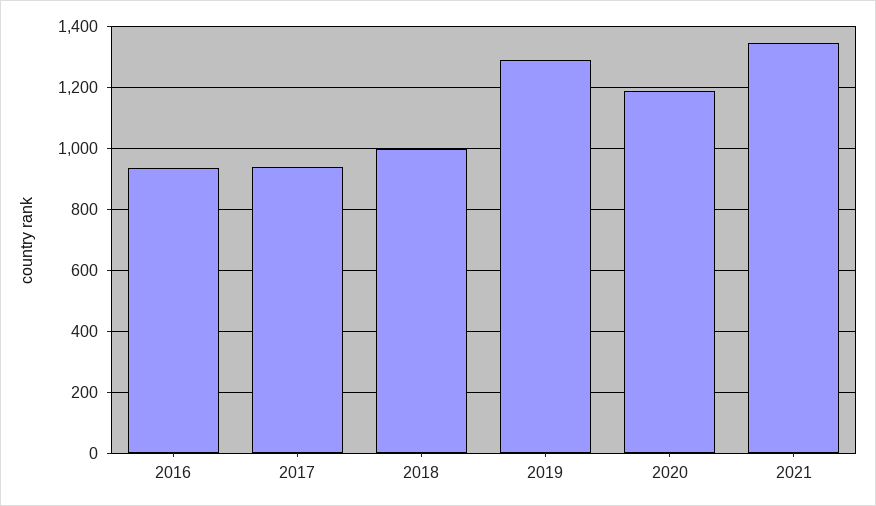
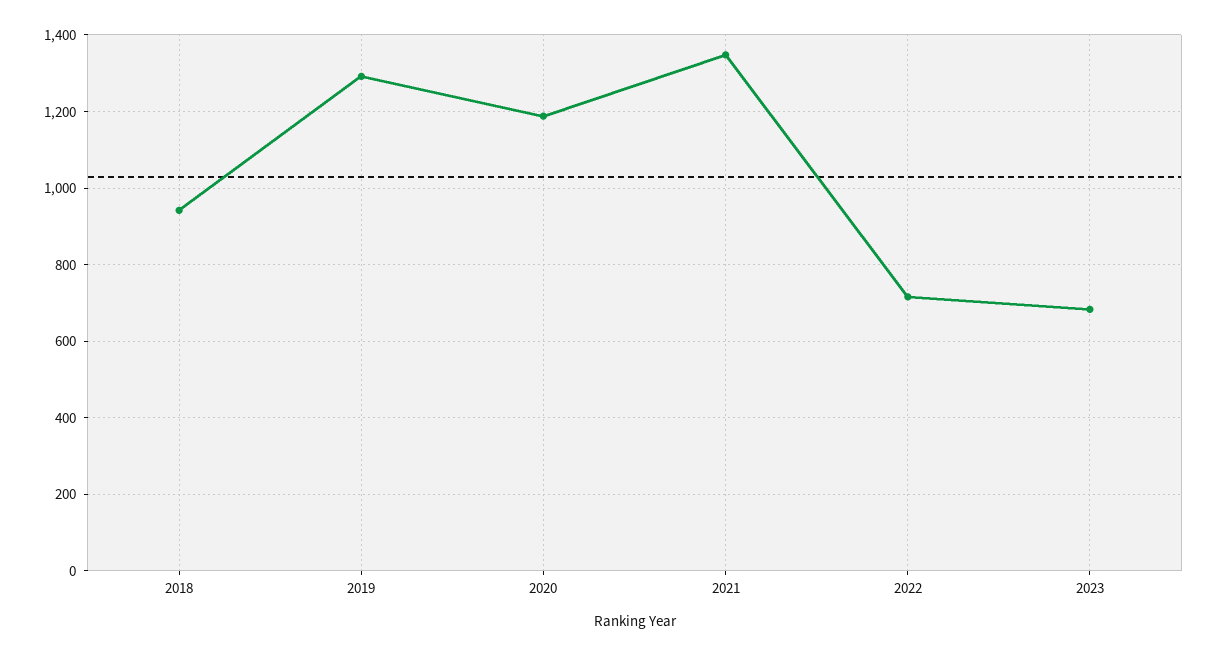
2016: 940 -> none
2017: 940 -> none
2018: 1000 -> 940
2022: none -> 720
2023: none -> 680

